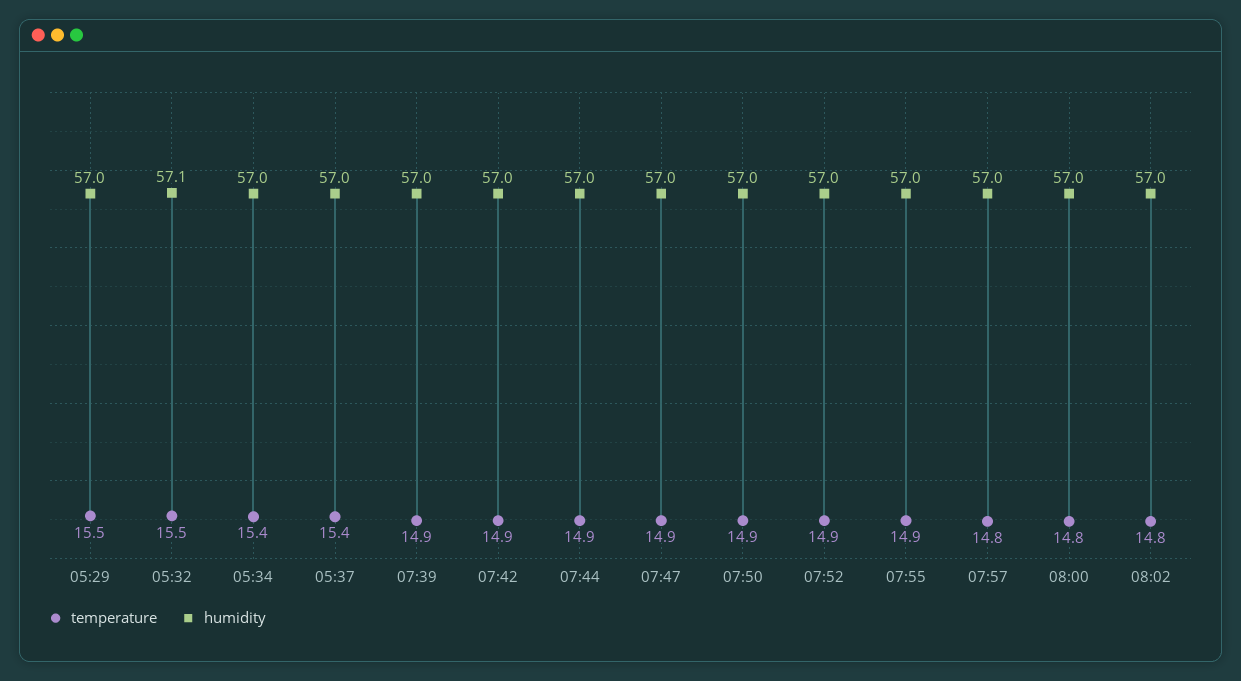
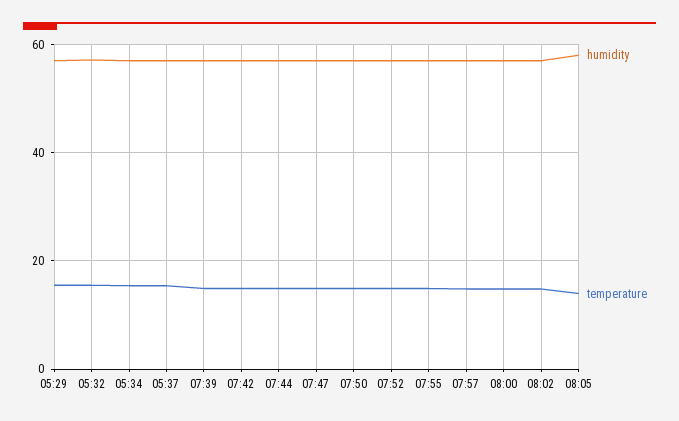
humidity, 08:05: none -> 58
temperature, 08:05: none -> 14

